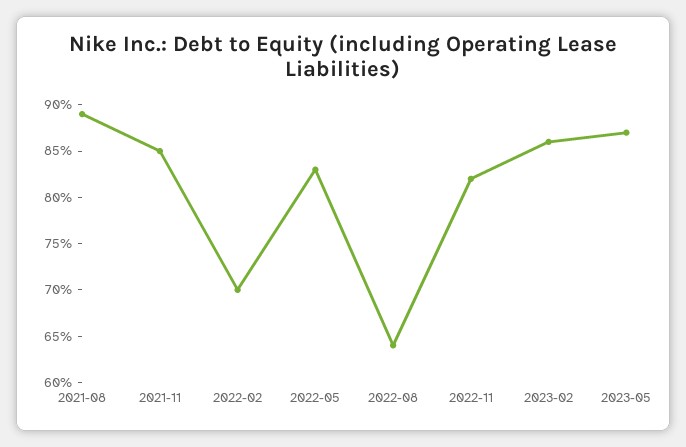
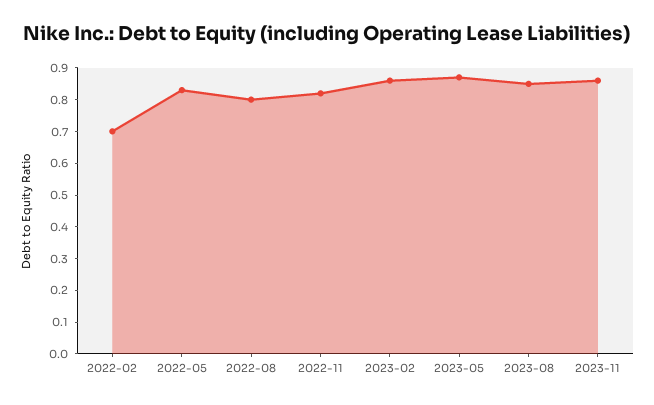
2021-08: 0.89 -> none
2021-11: 0.85 -> none
2022-08: 0.64 -> 0.8
2023-08: none -> 0.85
2023-11: none -> 0.85

